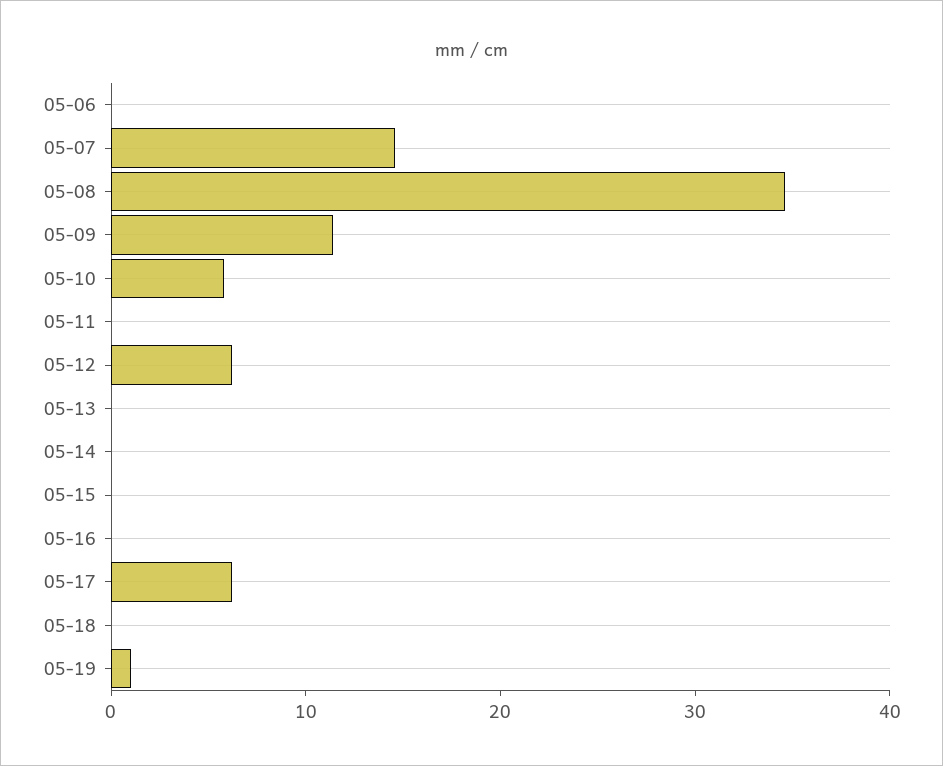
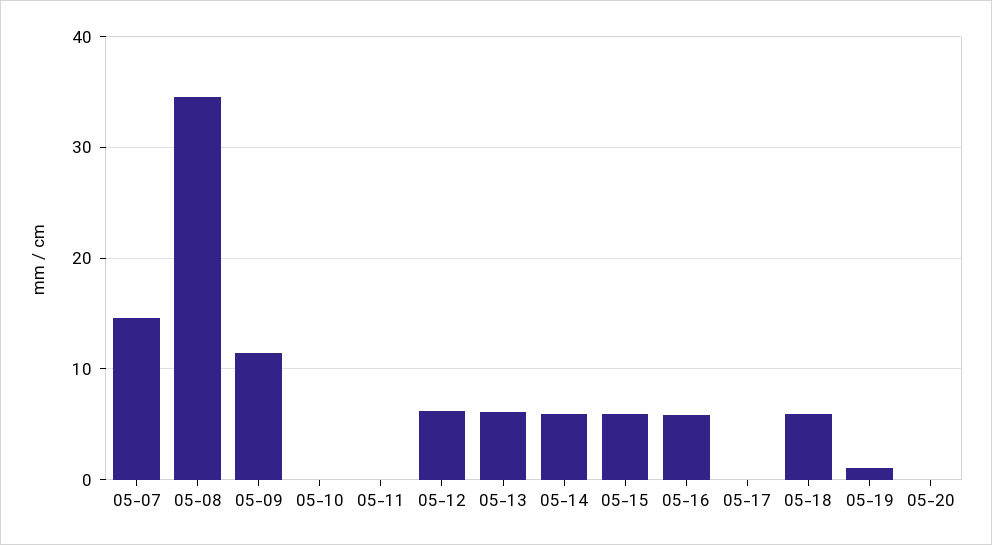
05-06: 0 -> none
05-10: 6 -> 0
05-13: 0 -> 6
05-14: 0 -> 6
05-15: 0 -> 6
05-16: 0 -> 6
05-17: 6 -> 0
05-18: 0 -> 6
05-20: none -> 0

